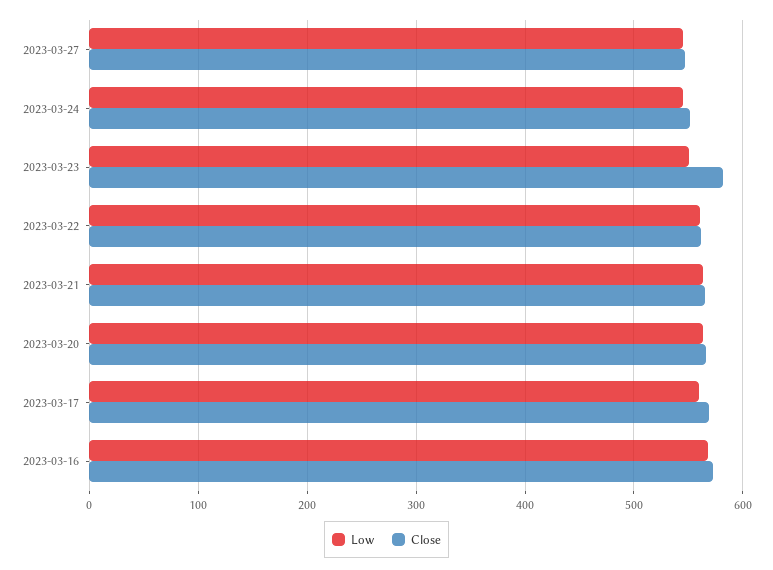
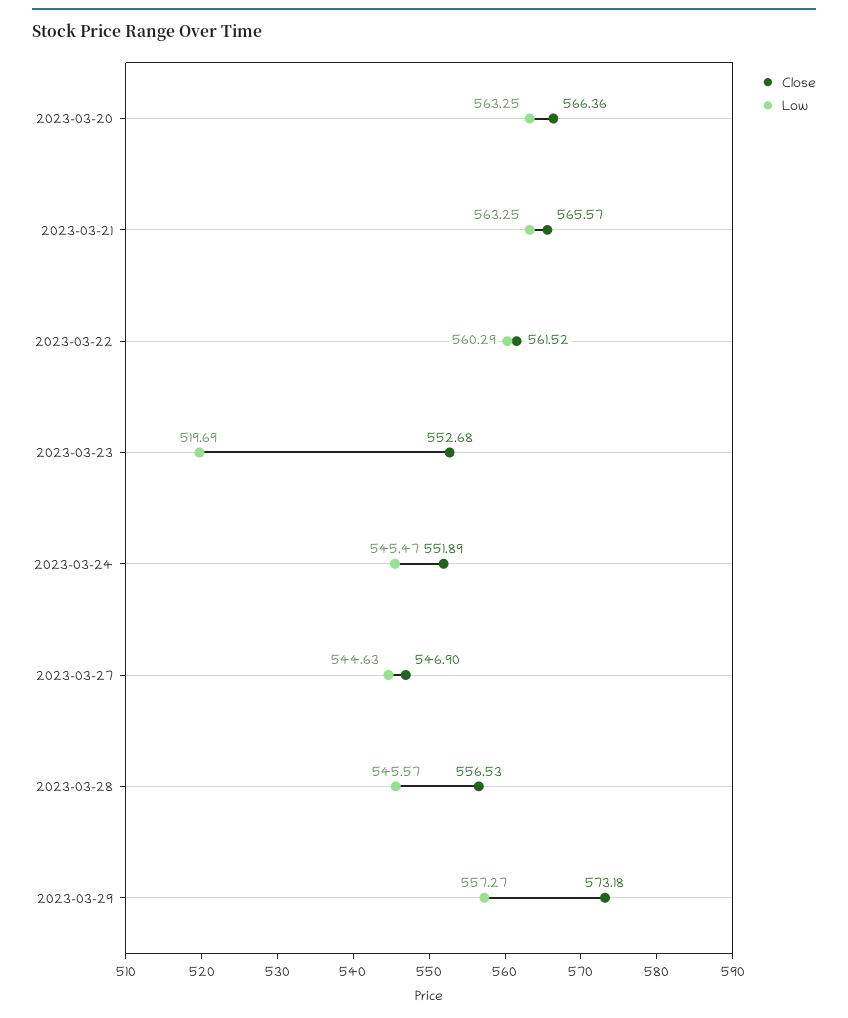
Low, 2023-03-23: 550 -> 519.69
Close, 2023-03-23: 580 -> 552.68
Low, 2023-03-17: 560 -> none
Close, 2023-03-17: 570 -> none
Low, 2023-03-16: 570 -> none
Close, 2023-03-16: 570 -> none
Close, 2023-03-28: none -> 556.53
Low, 2023-03-28: none -> 545.57
Close, 2023-03-29: none -> 573.18
Low, 2023-03-29: none -> 557.27

